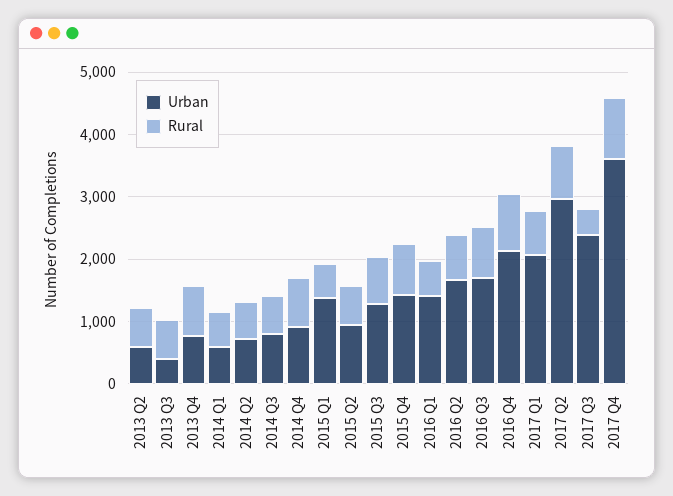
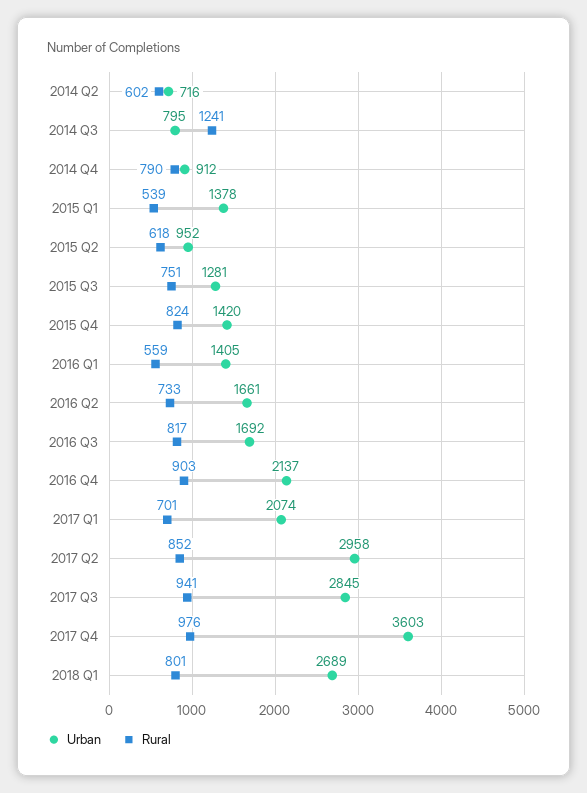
Urban, 2013 Q2: 600 -> none
Rural, 2013 Q2: 600 -> none
Urban, 2013 Q3: 400 -> none
Rural, 2013 Q3: 600 -> none
Urban, 2013 Q4: 800 -> none
Rural, 2013 Q4: 800 -> none
Urban, 2014 Q1: 600 -> none
Rural, 2014 Q1: 600 -> none
Rural, 2014 Q3: 600 -> 1241
Urban, 2017 Q3: 2400 -> 2845
Rural, 2017 Q3: 400 -> 941
Urban, 2018 Q1: none -> 2689
Rural, 2018 Q1: none -> 801

